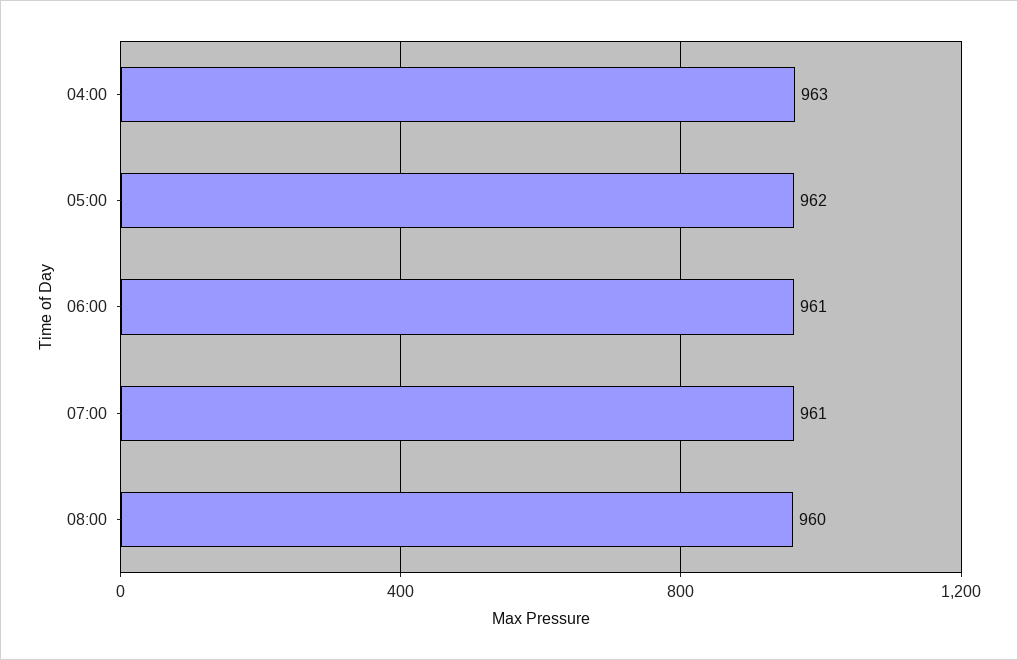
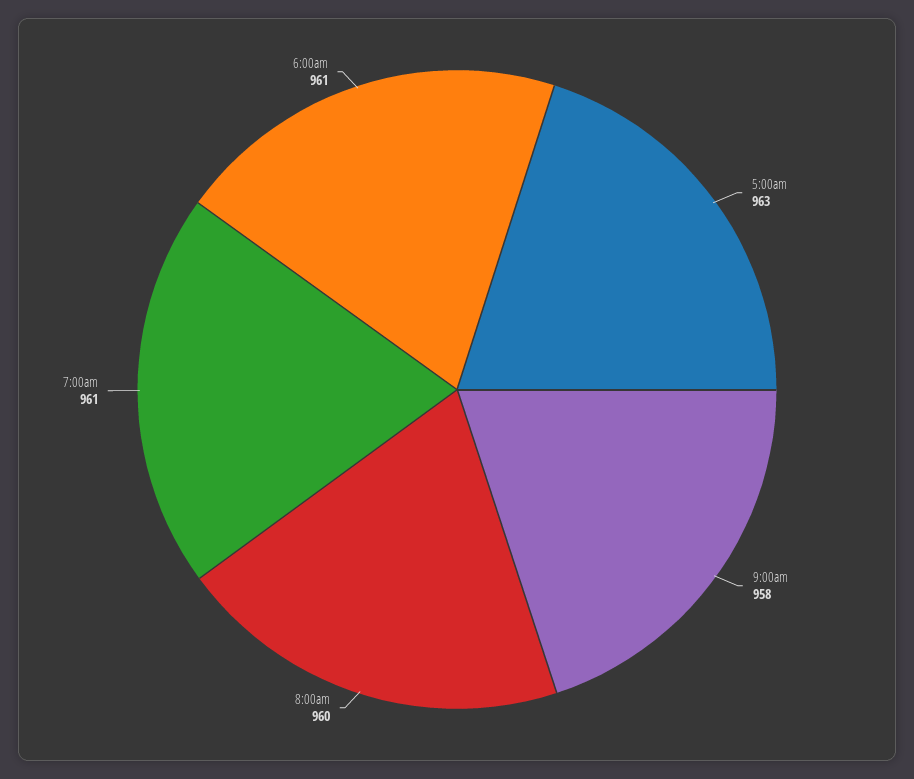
04:00: 963 -> none
05:00: 962 -> 963
9:00am: none -> 958

